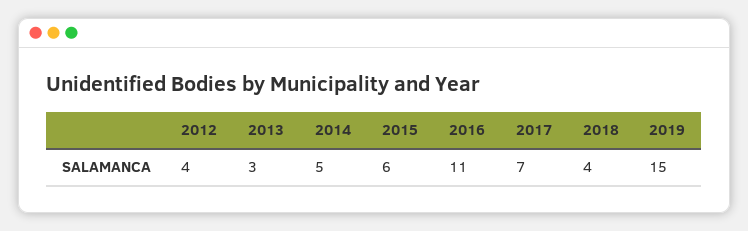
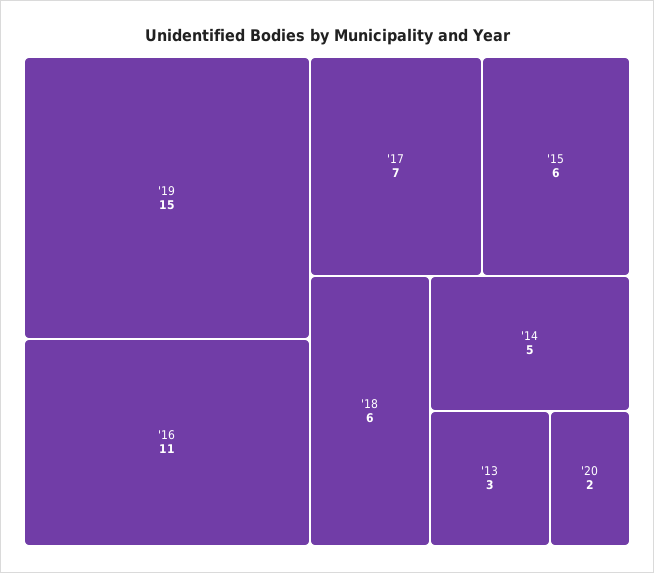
2012: 4 -> none
2018: 4 -> 6
'20: none -> 2

